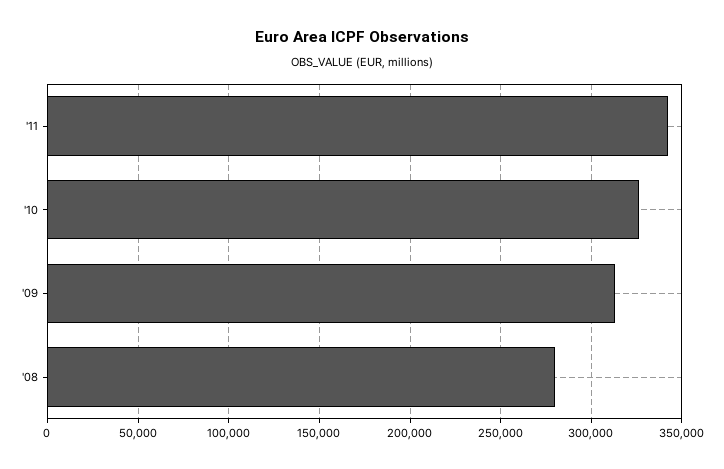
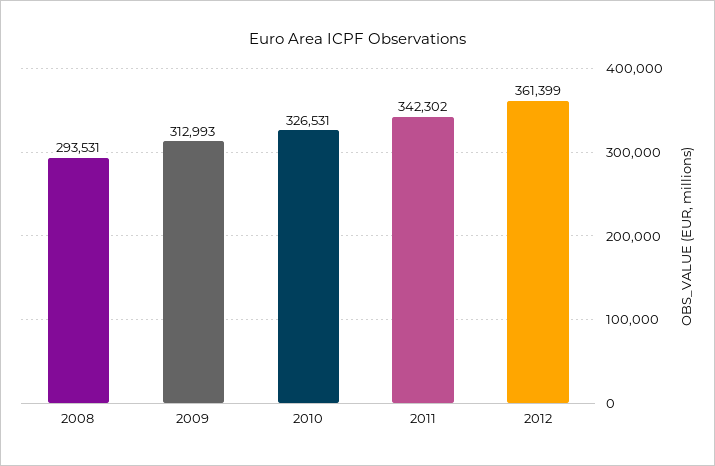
'08: 280000 -> 293531
2012: none -> 361399

